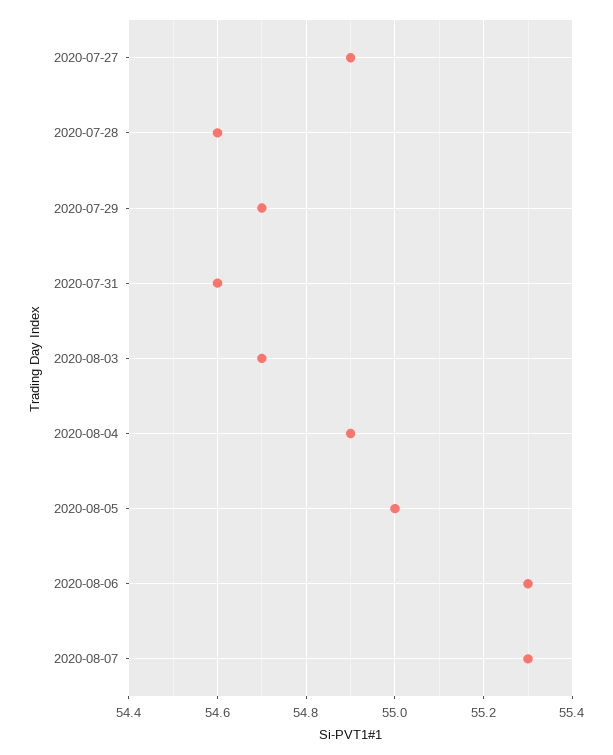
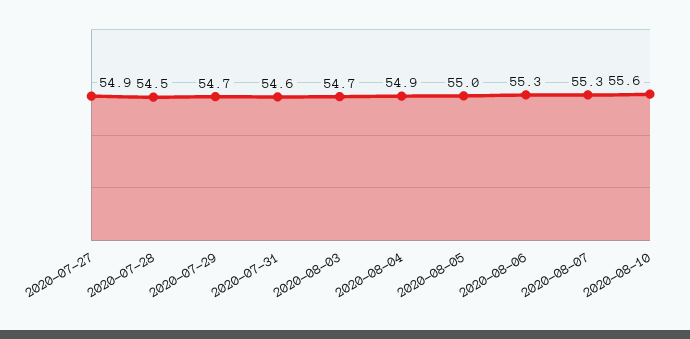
2020-07-28: 54.6 -> 54.5
2020-08-10: none -> 55.6

